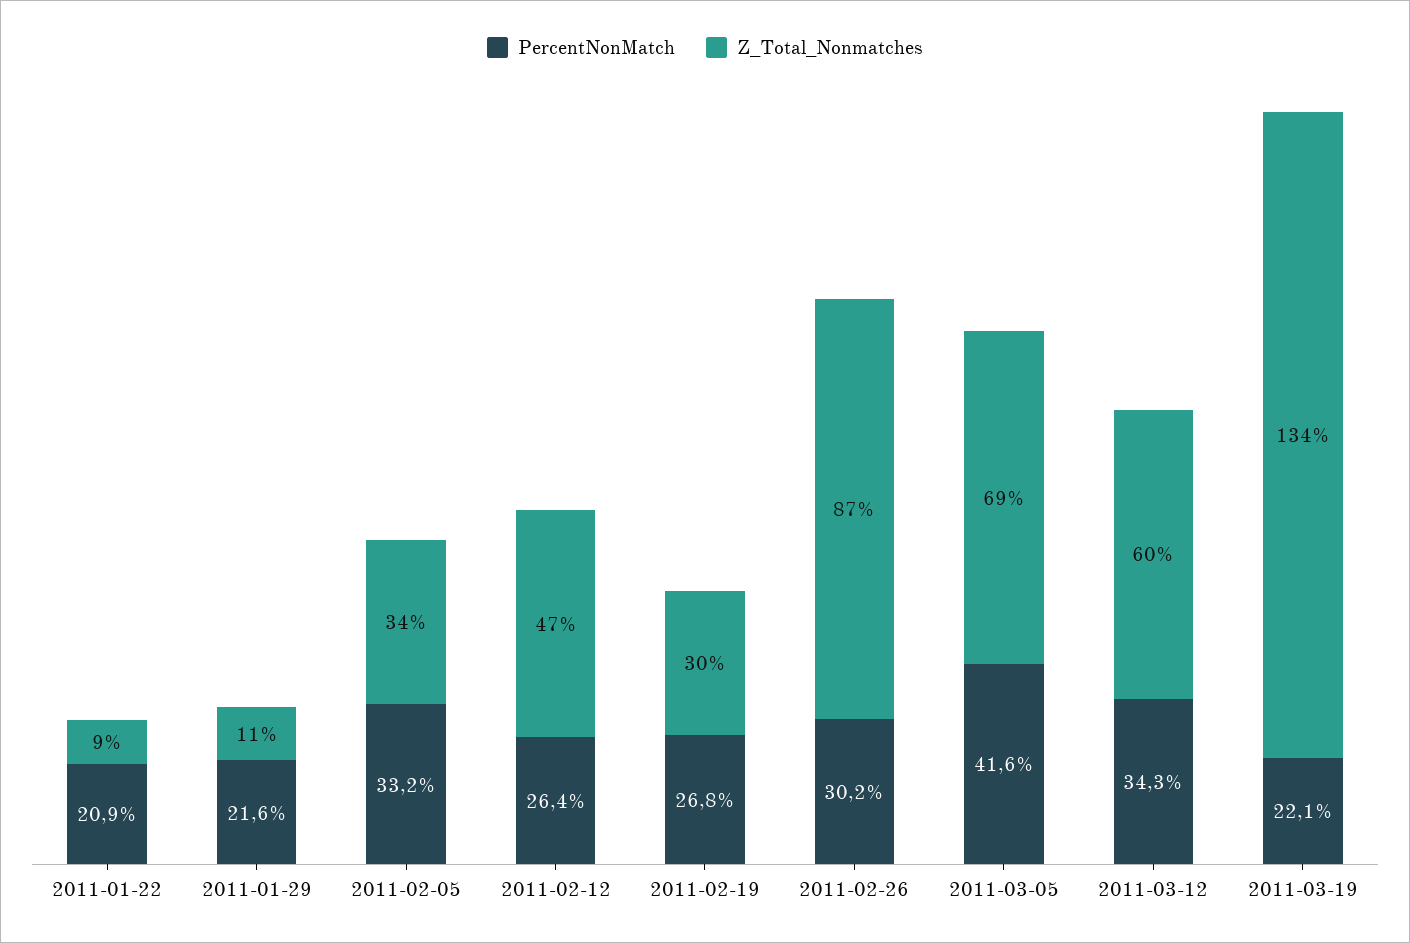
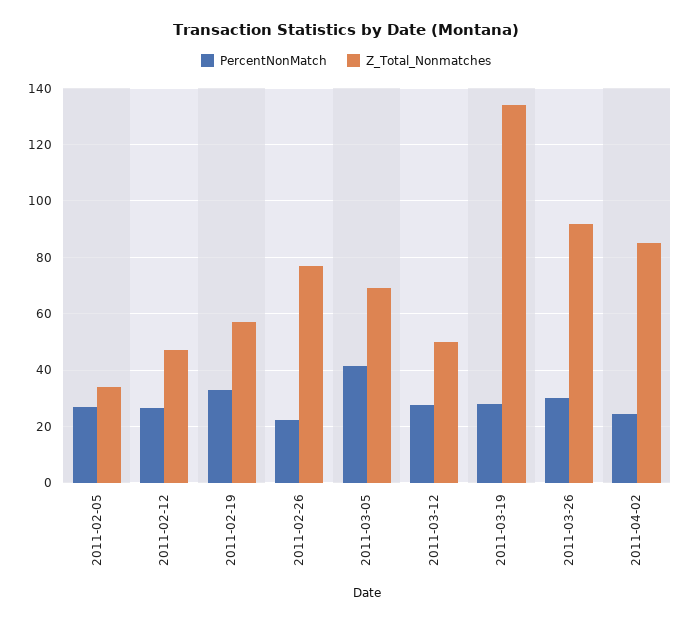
PercentNonMatch, 2011-01-22: 20.9 -> none
Z_Total_Nonmatches, 2011-01-22: 9 -> none
PercentNonMatch, 2011-01-29: 21.6 -> none
Z_Total_Nonmatches, 2011-01-29: 11 -> none
PercentNonMatch, 2011-02-05: 33.2 -> 27.5
PercentNonMatch, 2011-02-19: 26.8 -> 32.5
Z_Total_Nonmatches, 2011-02-19: 30 -> 57.5
PercentNonMatch, 2011-02-26: 30.2 -> 22.5
Z_Total_Nonmatches, 2011-02-26: 87 -> 77.5
PercentNonMatch, 2011-03-12: 34.3 -> 27.5
Z_Total_Nonmatches, 2011-03-12: 60 -> 50
PercentNonMatch, 2011-03-19: 22.1 -> 27.5
PercentNonMatch, 2011-03-26: none -> 30
Z_Total_Nonmatches, 2011-03-26: none -> 92.5
PercentNonMatch, 2011-04-02: none -> 25
Z_Total_Nonmatches, 2011-04-02: none -> 85

